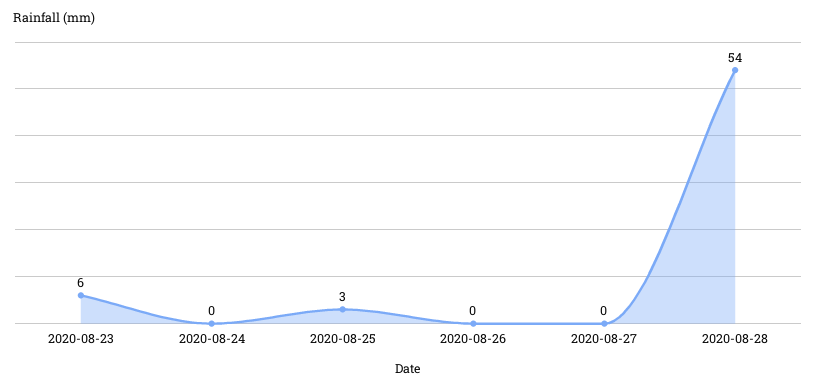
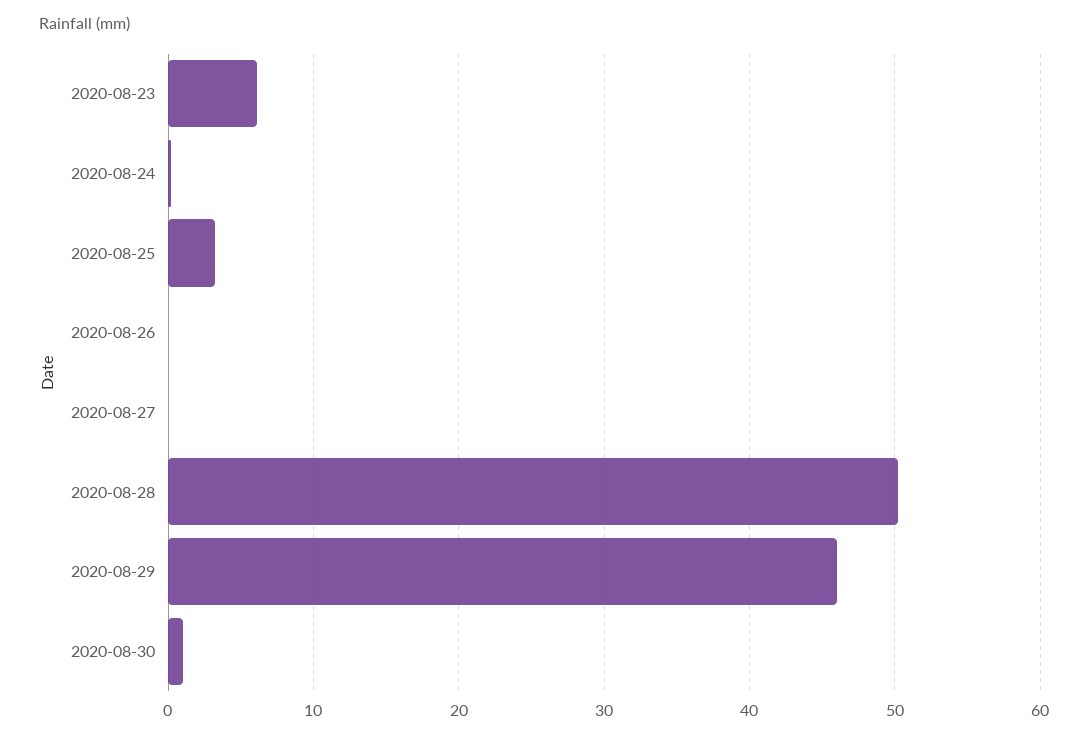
2020-08-28: 54 -> 50
2020-08-29: none -> 46
2020-08-30: none -> 1

